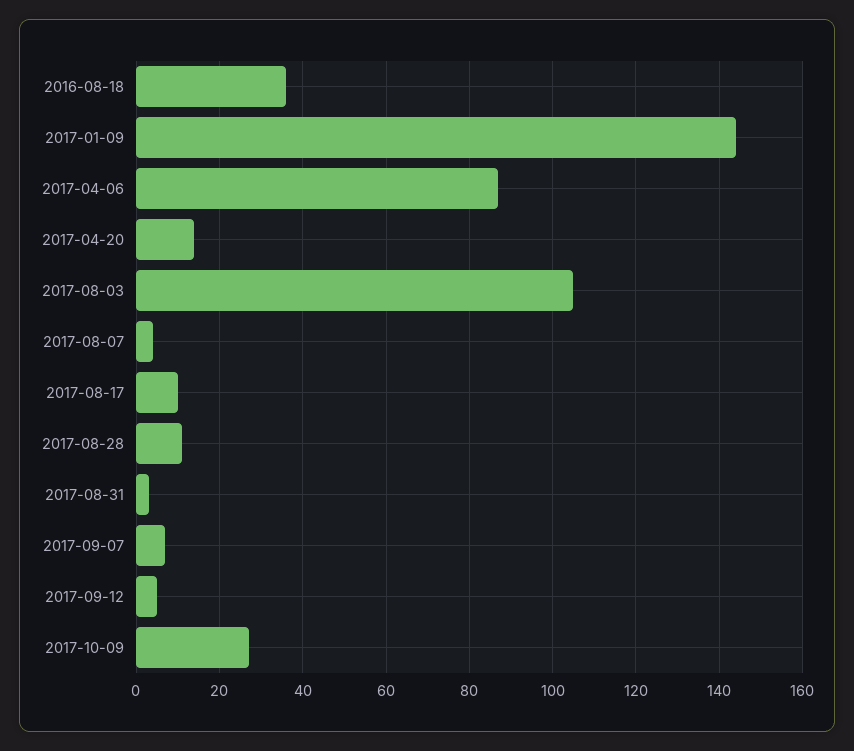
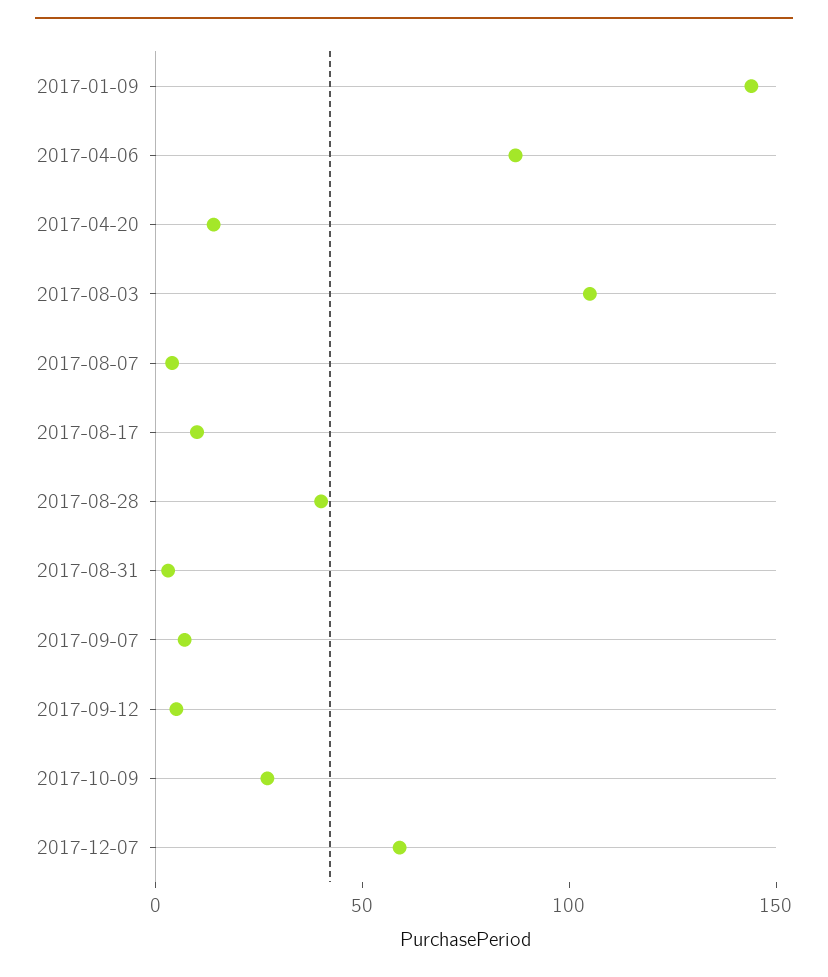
2016-08-18: 35 -> none
2017-08-28: 10 -> 40
2017-12-07: none -> 60

